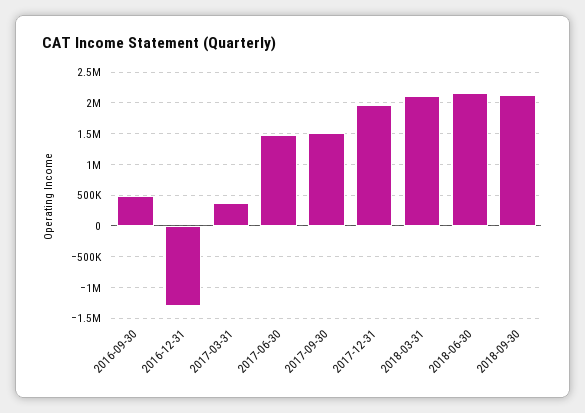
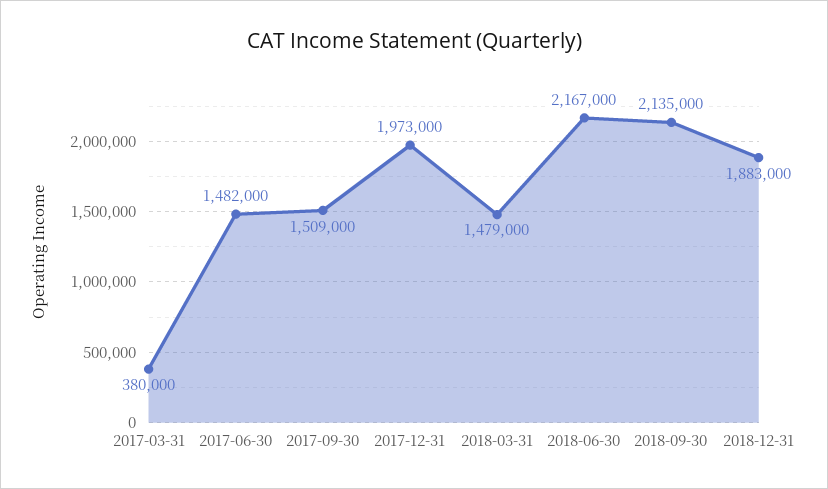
2016-09-30: 500000 -> none
2016-12-31: -1300000 -> none
2018-03-31: 2100000 -> 1479000
2018-12-31: none -> 1883000

